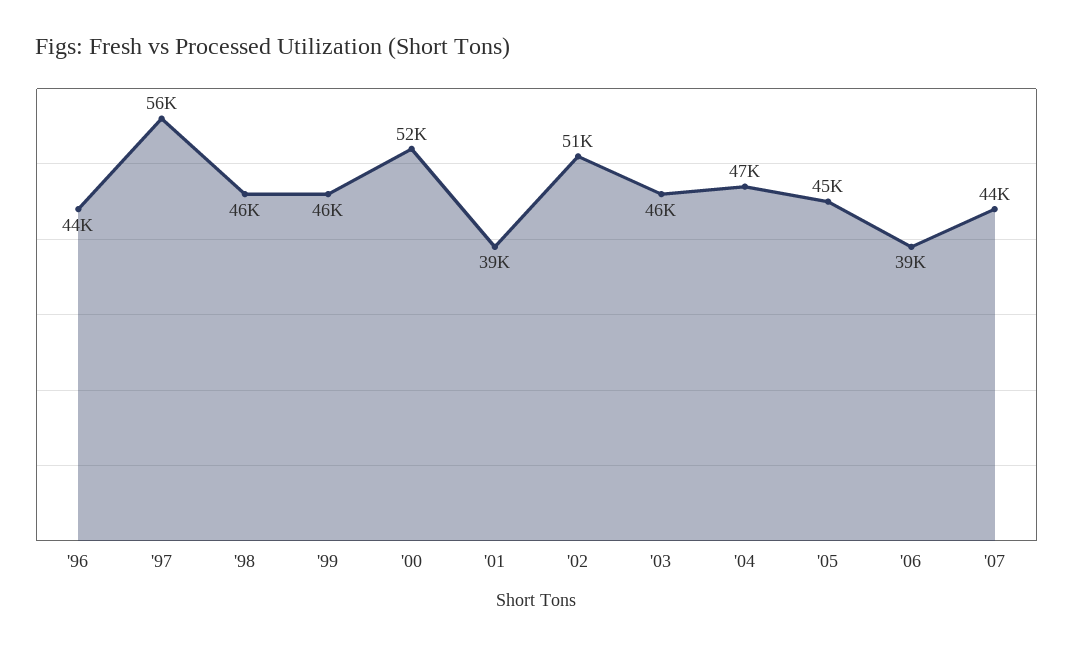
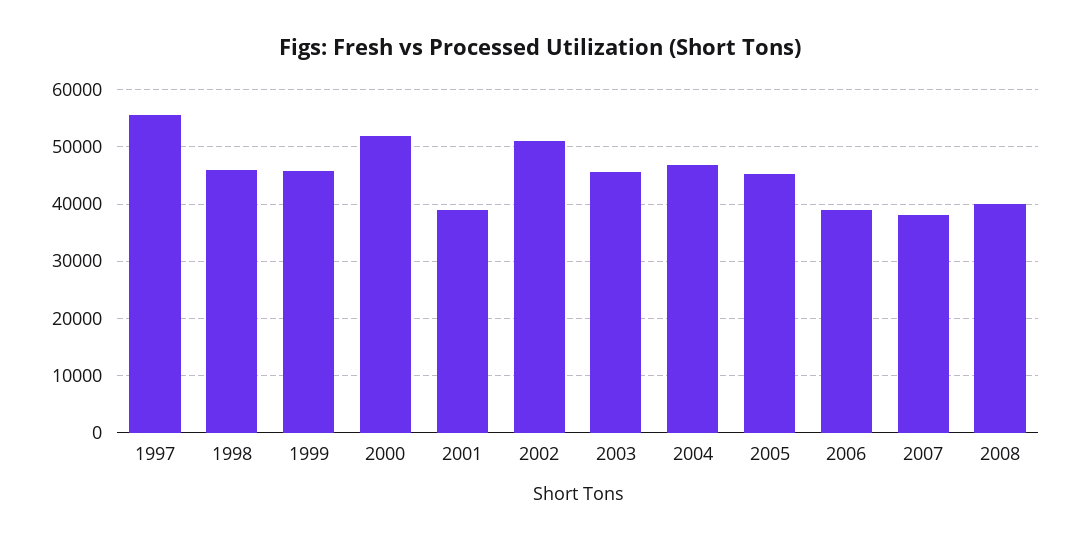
'96: 44000 -> none
'07: 44000 -> 38000
2008: none -> 40000

